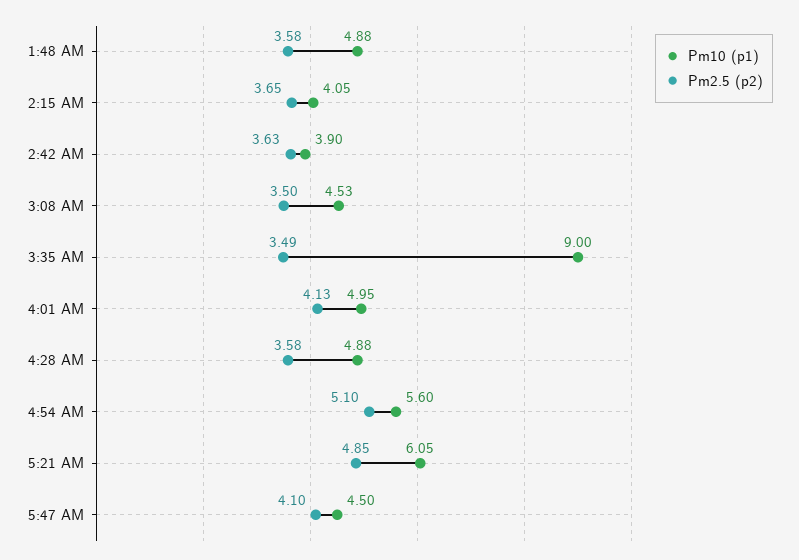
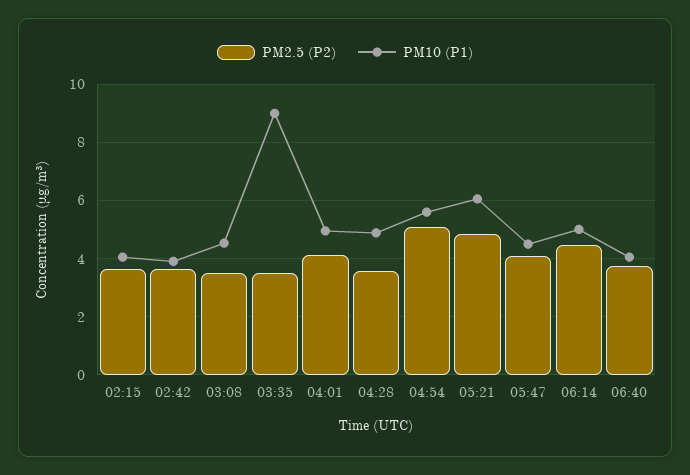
Pm10 (p1), 1:48 AM: 4.88 -> none
Pm2.5 (p2), 1:48 AM: 3.58 -> none
Pm2.5 (p2), 06:14: none -> 4.5
Pm10 (p1), 06:14: none -> 5
Pm2.5 (p2), 06:40: none -> 3.75
Pm10 (p1), 06:40: none -> 4

